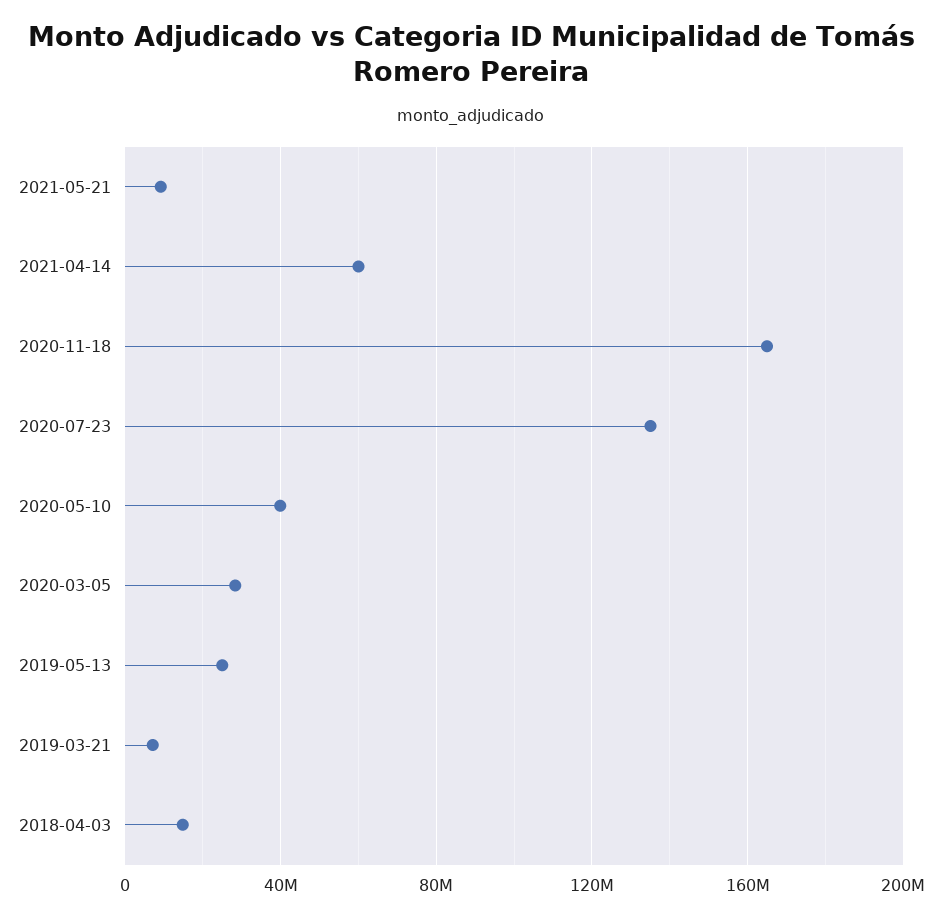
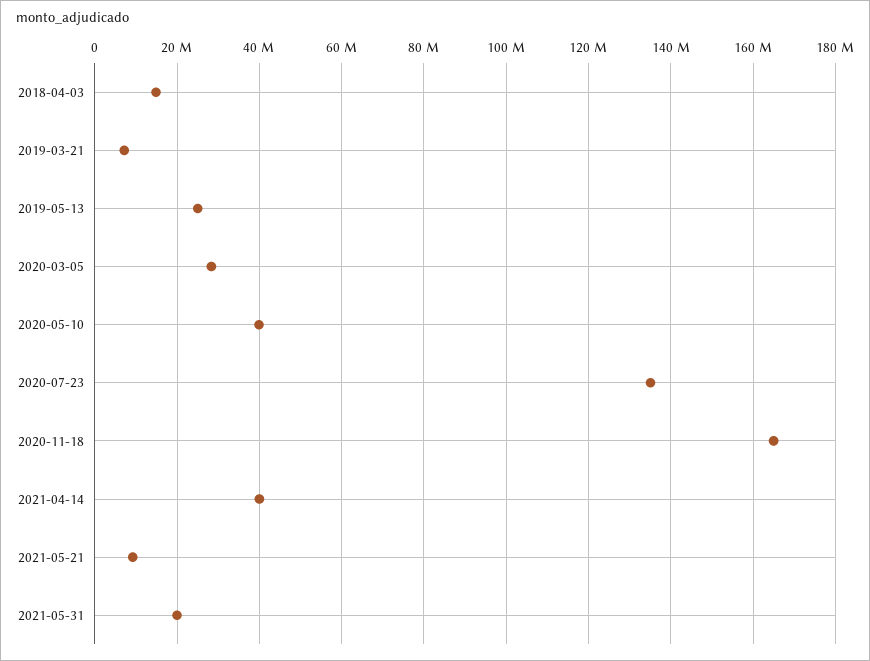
2021-04-14: 60000000 -> 40000000
2021-05-31: none -> 20000000

